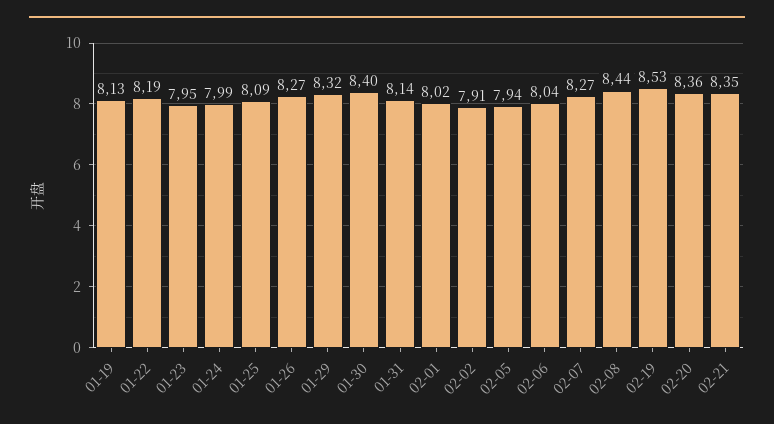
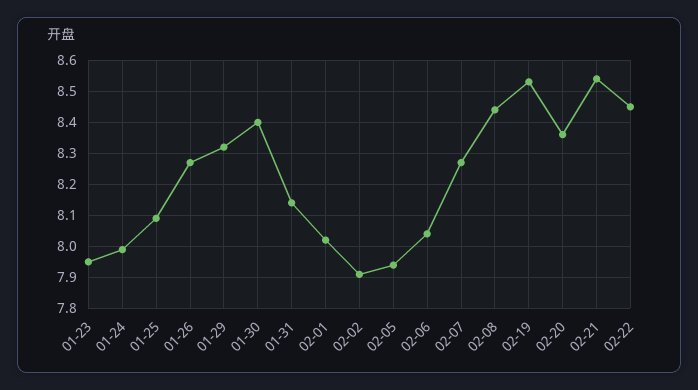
01-19: 8.13 -> none
01-22: 8.19 -> none
02-21: 8.35 -> 8.55
02-22: none -> 8.45

